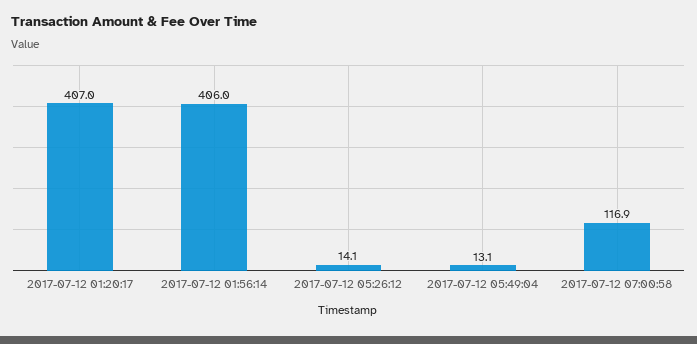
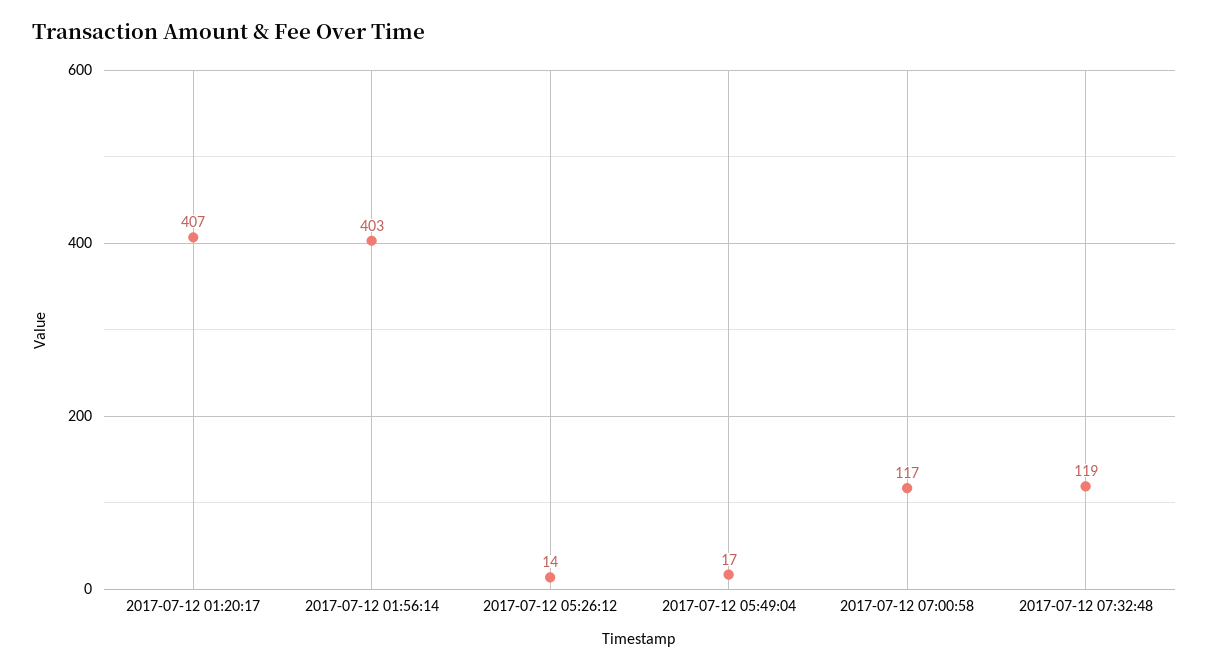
2017-07-12 01:56:14: 406 -> 403
2017-07-12 05:49:04: 13.1 -> 17
2017-07-12 07:32:48: none -> 119

